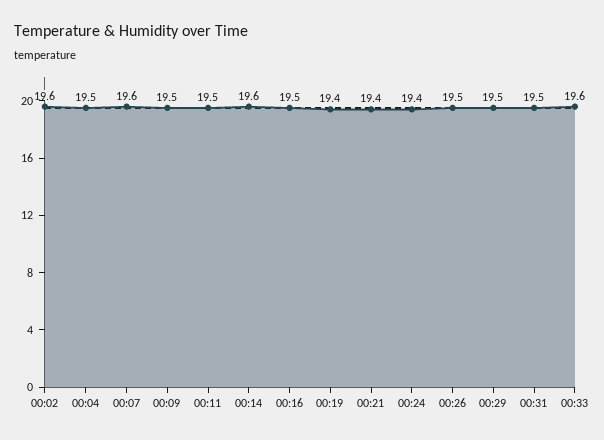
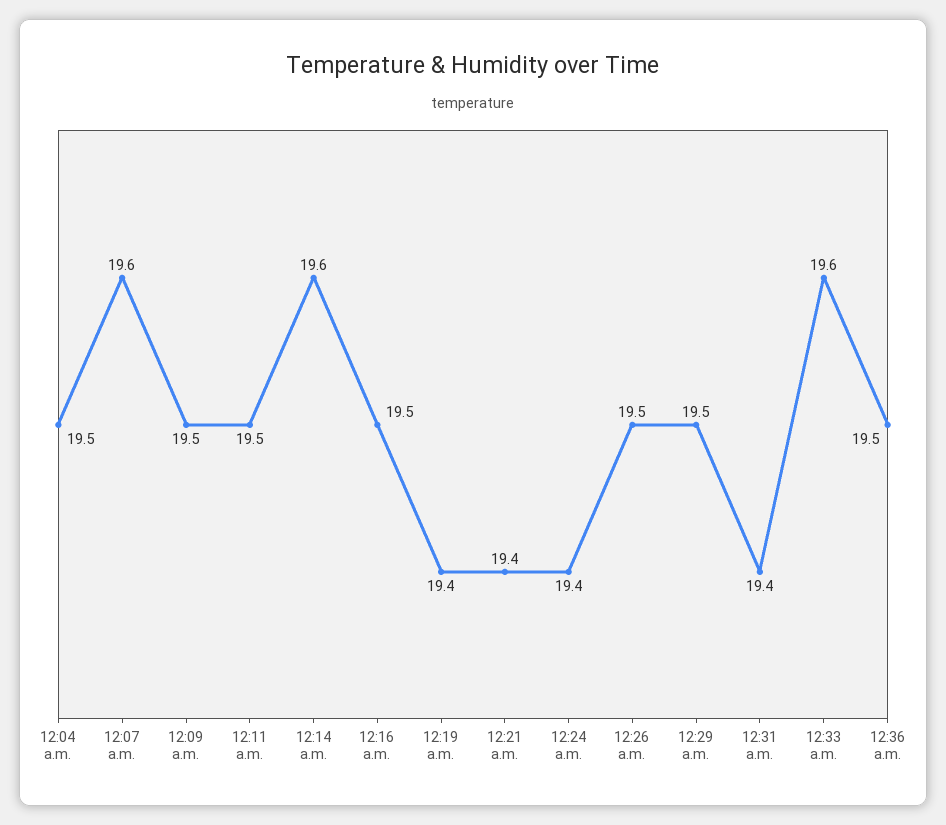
00:02: 19.6 -> none
00:31: 19.5 -> 19.4
12:36 a.m.: none -> 19.5

